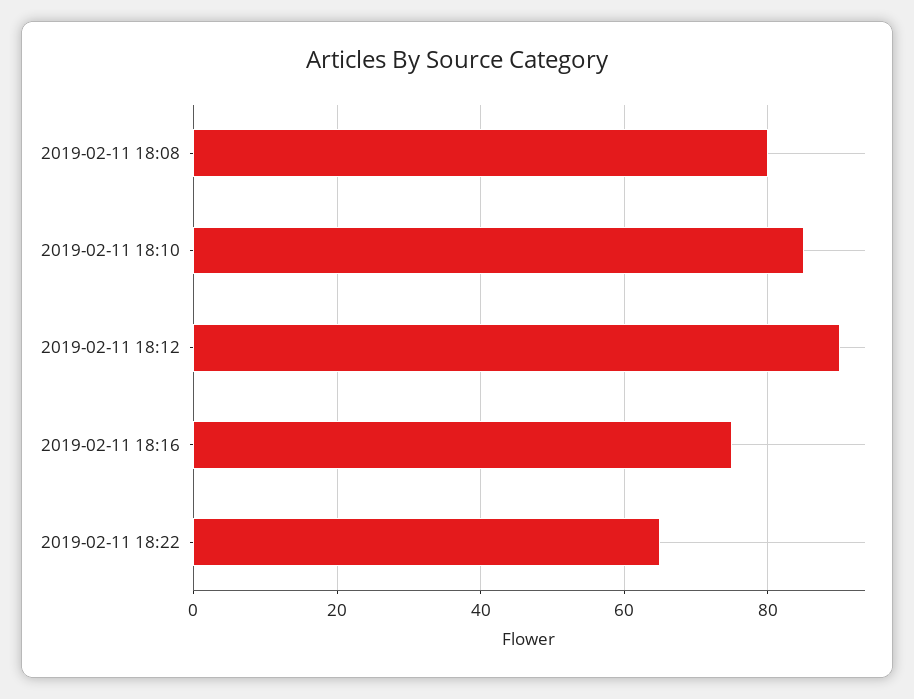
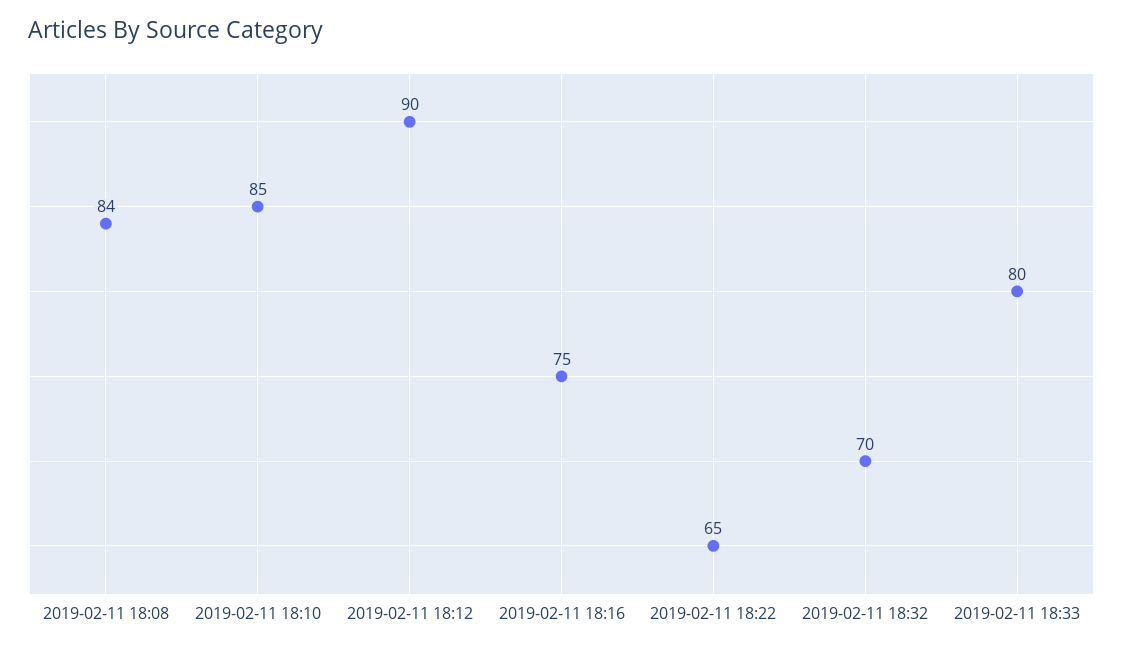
2019-02-11 18:08: 80 -> 84
2019-02-11 18:32: none -> 70
2019-02-11 18:33: none -> 80

